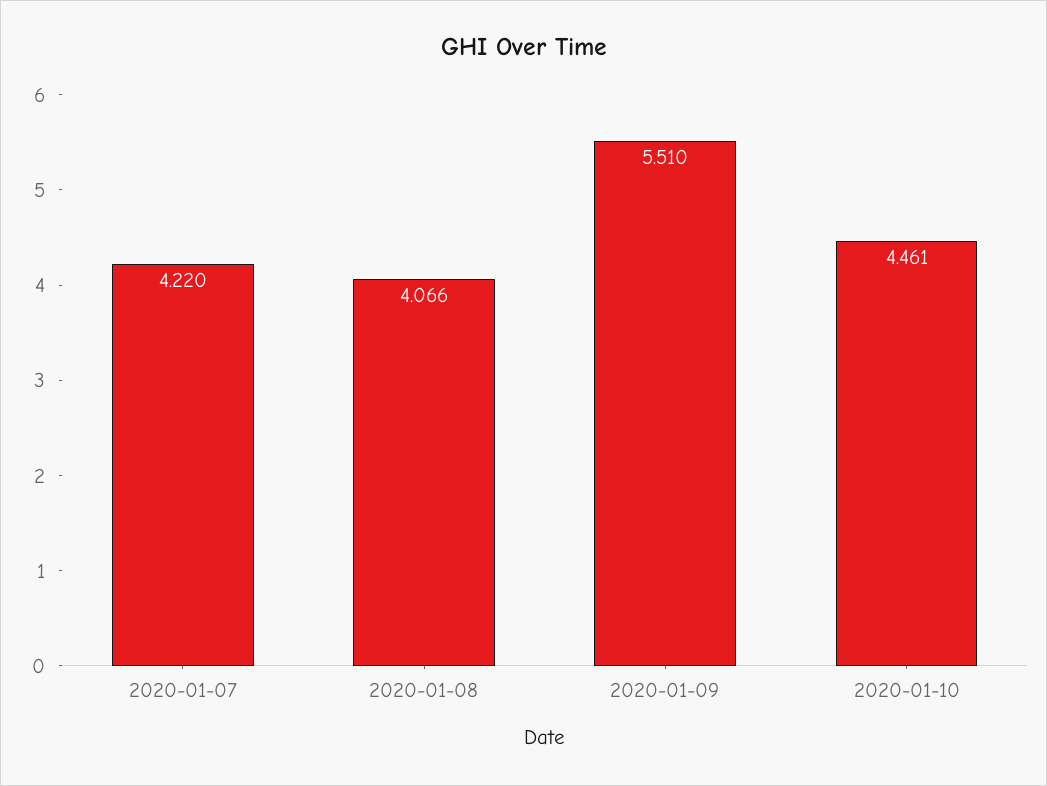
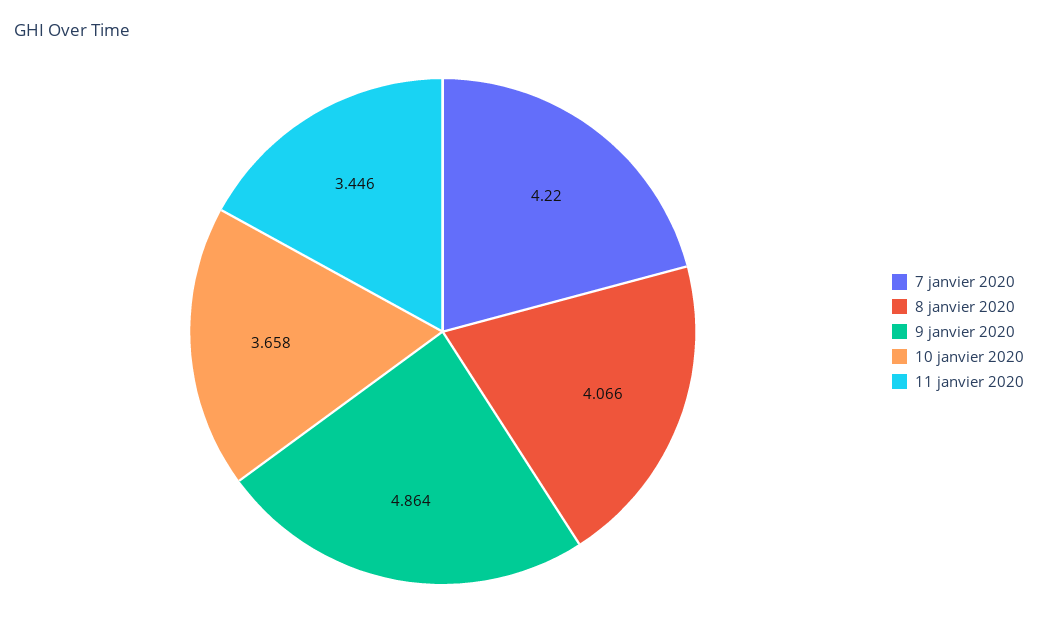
2020-01-09: 5.51 -> 4.864
2020-01-10: 4.461 -> 3.658
11 janvier 2020: none -> 3.446

